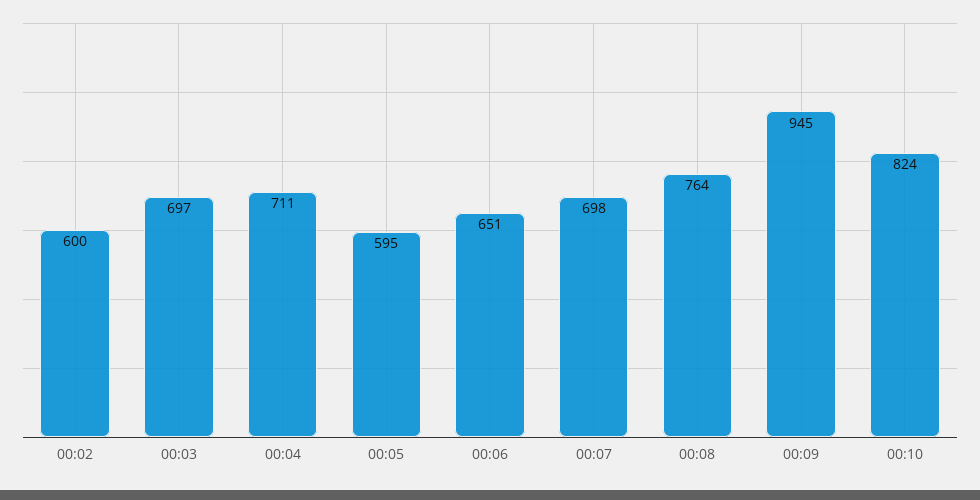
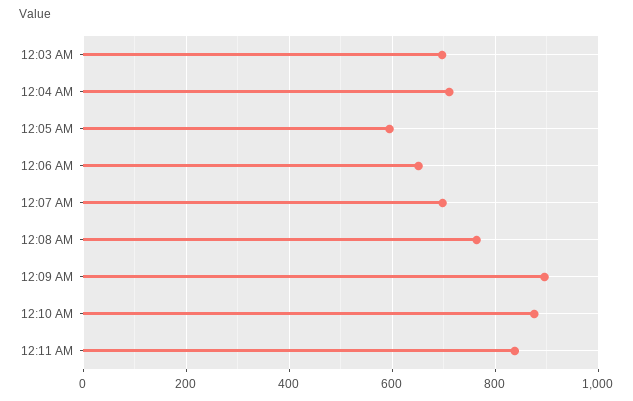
00:02: 600 -> none
00:09: 945 -> 900
00:10: 824 -> 880
12:11 AM: none -> 840

